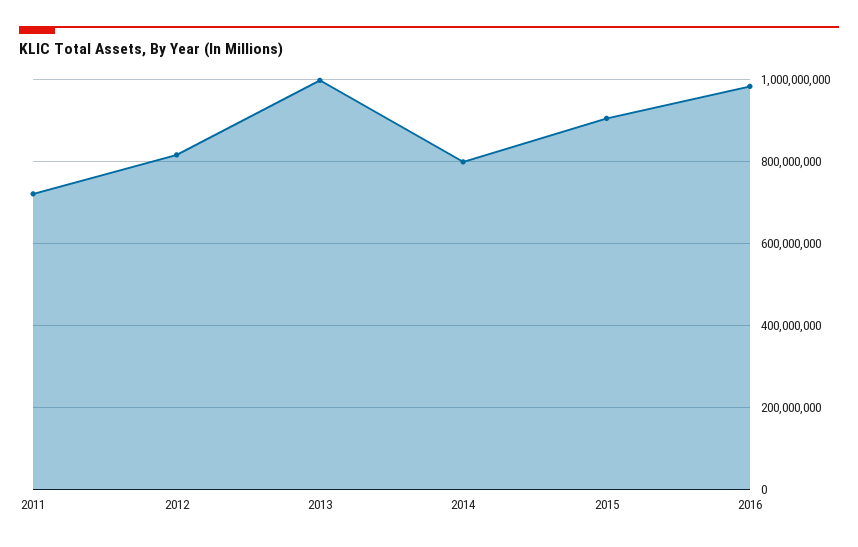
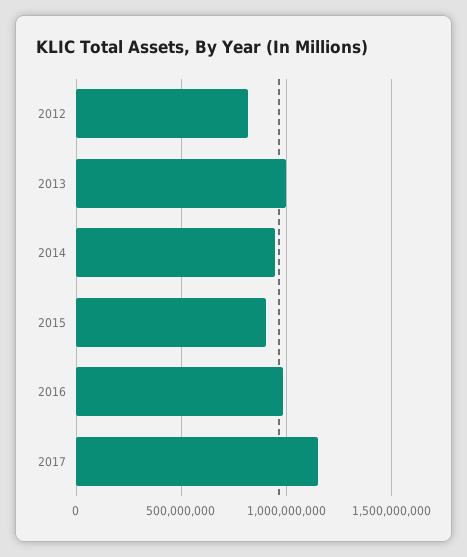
2011: 720000000 -> none
2014: 800000000 -> 950000000
2017: none -> 1150000000

